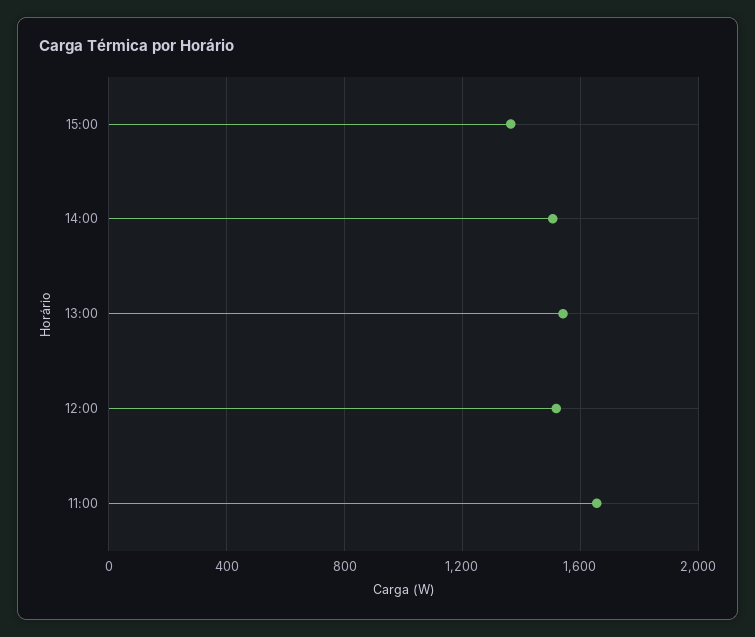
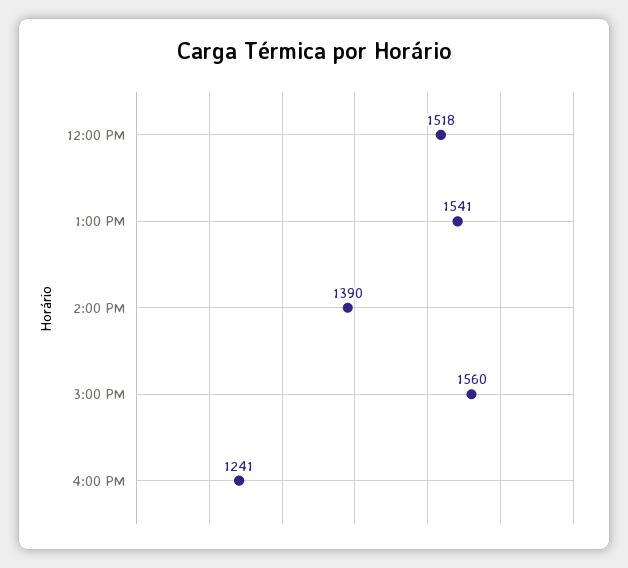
15:00: 1350 -> 1560
14:00: 1500 -> 1390
11:00: 1650 -> none
4:00 PM: none -> 1241

